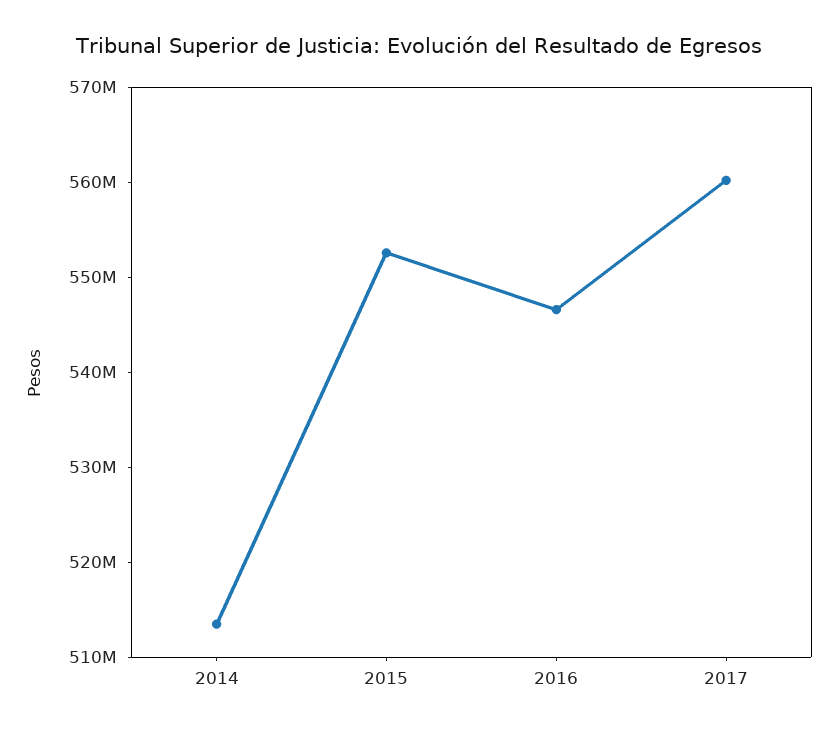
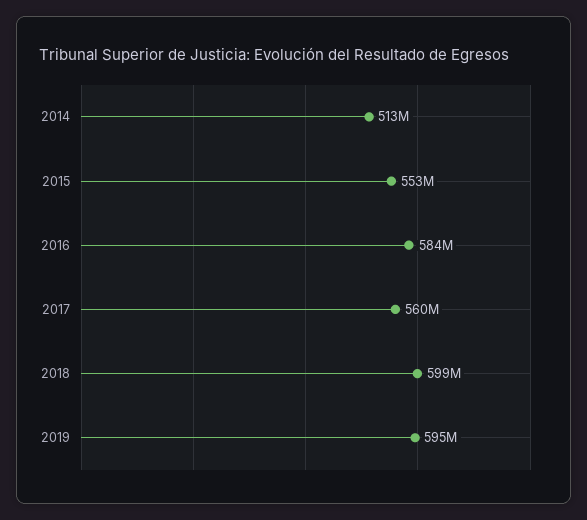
2016: 546000000 -> 584000000
2018: none -> 599000000
2019: none -> 595000000

